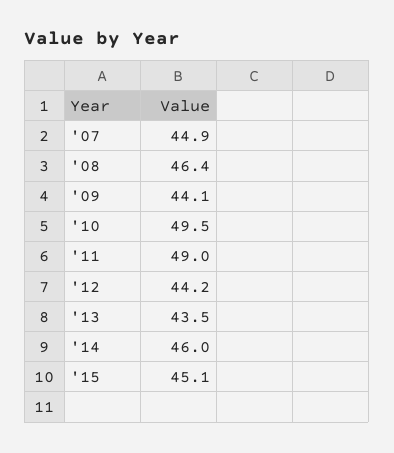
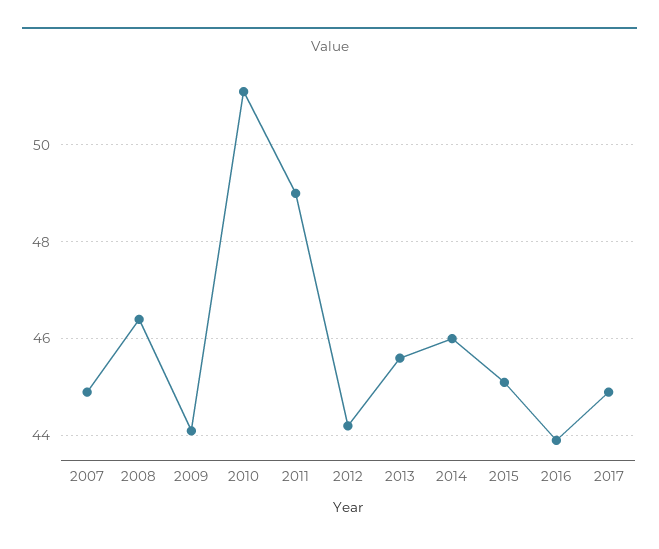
'10: 49.5 -> 51
'13: 43.5 -> 45.5
2016: none -> 44
2017: none -> 45

